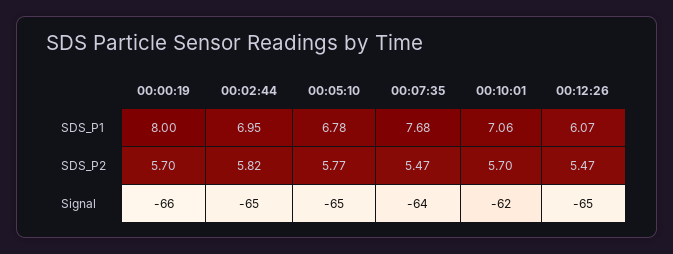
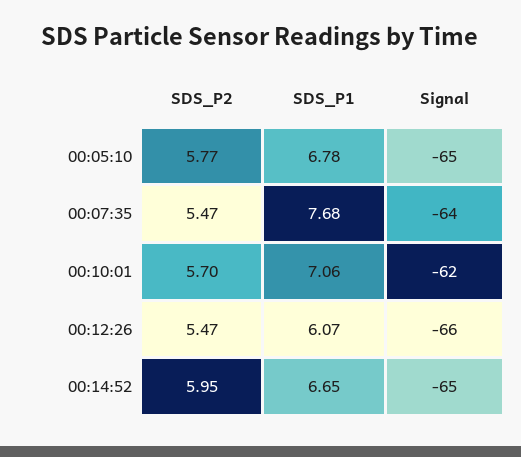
00:00:19, SDS_P1: 8 -> none
00:02:44, SDS_P1: 6.95 -> none
00:00:19, SDS_P2: 5.7 -> none
00:02:44, SDS_P2: 5.82 -> none
00:00:19, Signal: -66 -> none
00:02:44, Signal: -65 -> none
00:12:26, Signal: -65 -> -66
00:14:52, SDS_P2: none -> 5.95
00:14:52, SDS_P1: none -> 6.65
00:14:52, Signal: none -> -65

